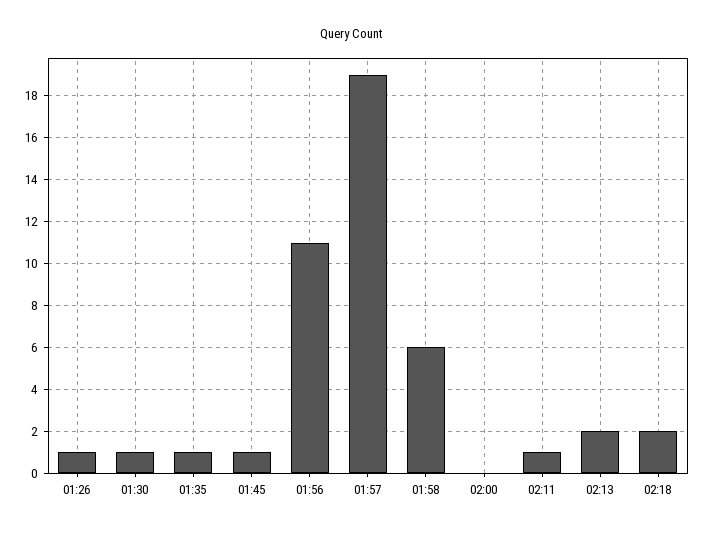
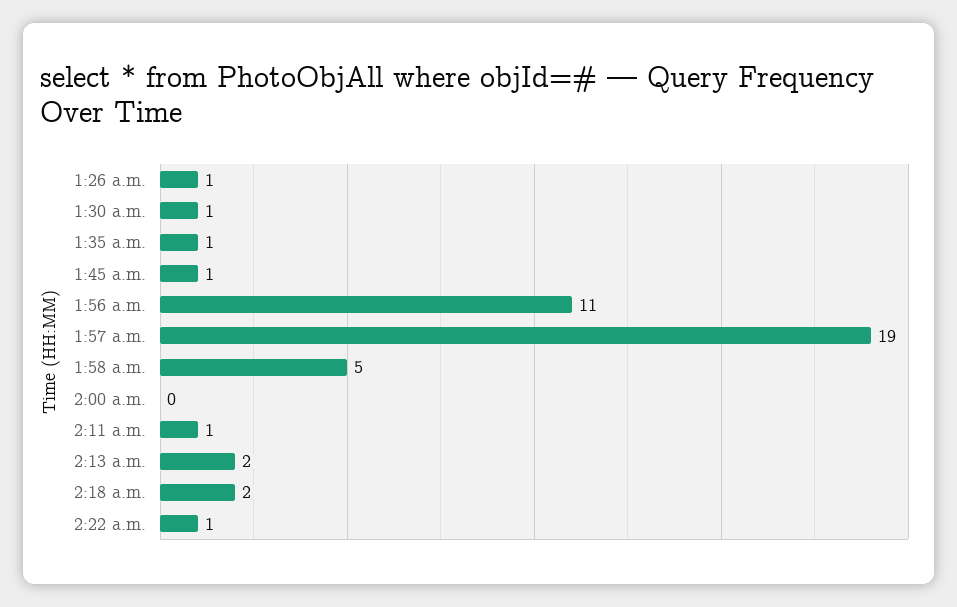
01:58: 6 -> 5
2:22 a.m.: none -> 1

